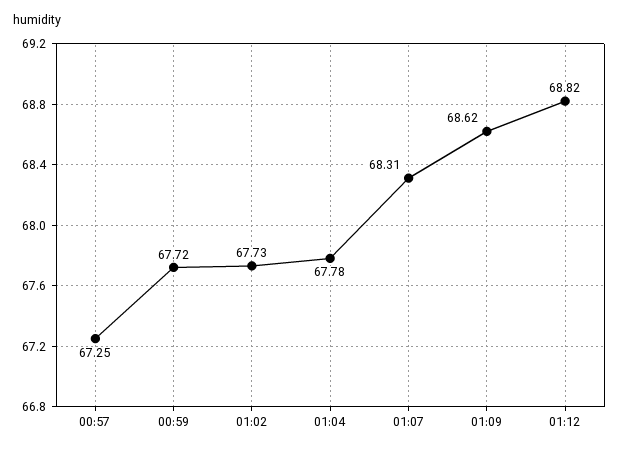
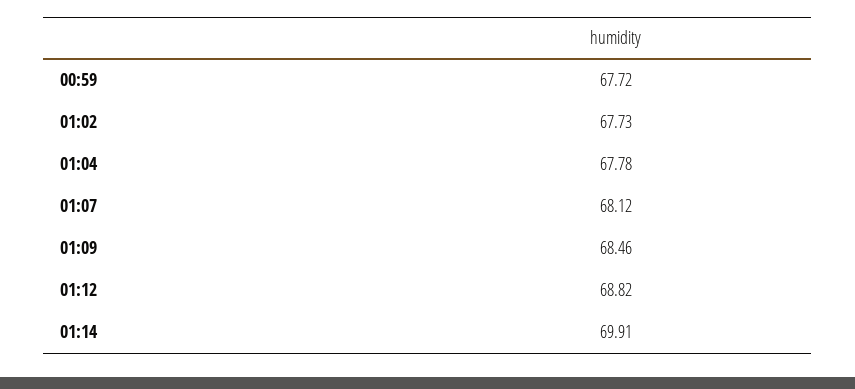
00:57: 67.25 -> none
01:07: 68.31 -> 68.12
01:09: 68.62 -> 68.46
01:14: none -> 69.91

